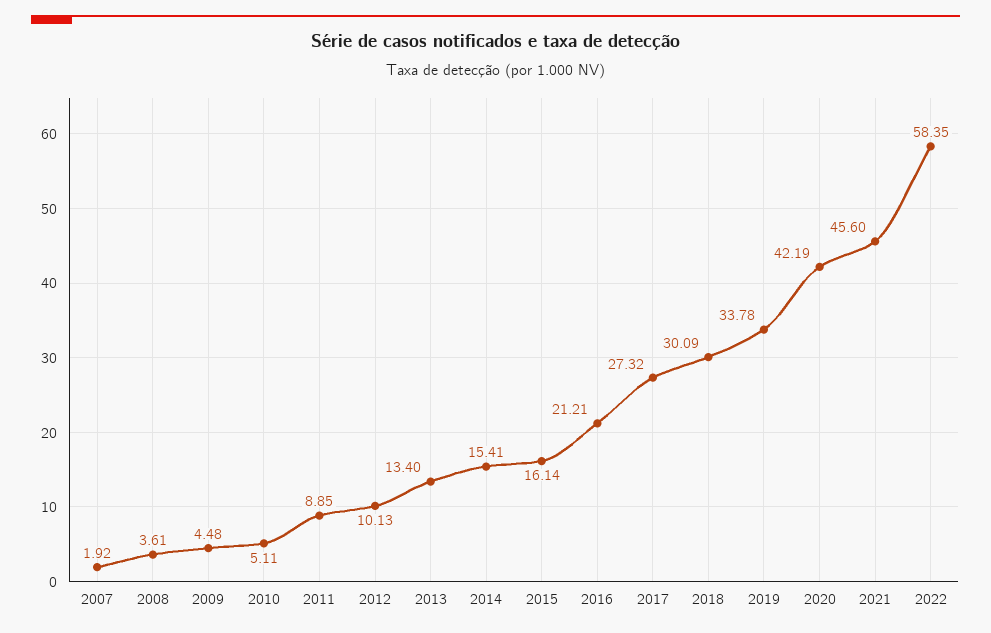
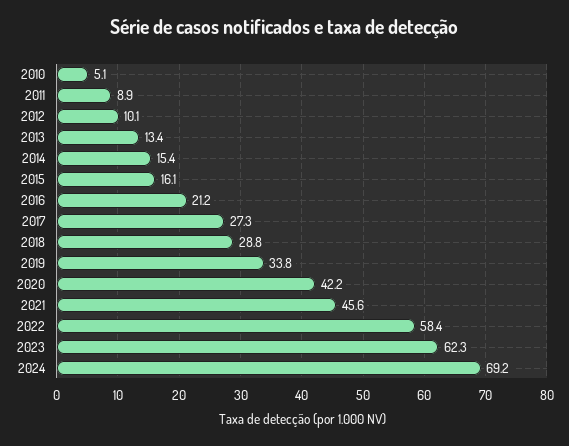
2007: 1.92 -> none
2008: 3.61 -> none
2009: 4.48 -> none
2018: 30.09 -> 28.8
2023: none -> 62.3
2024: none -> 69.2

